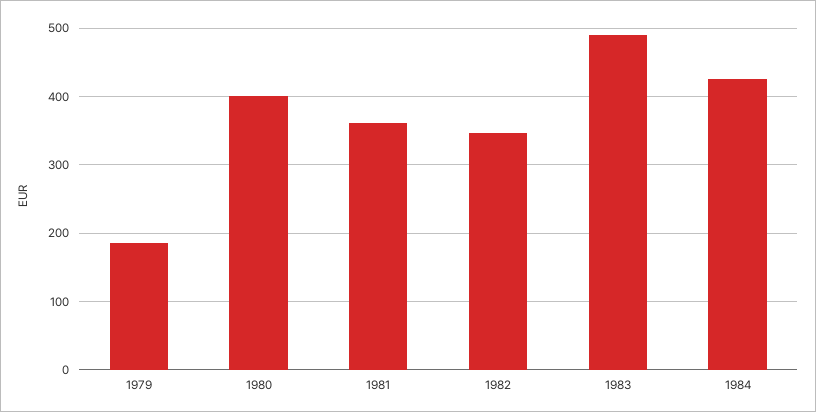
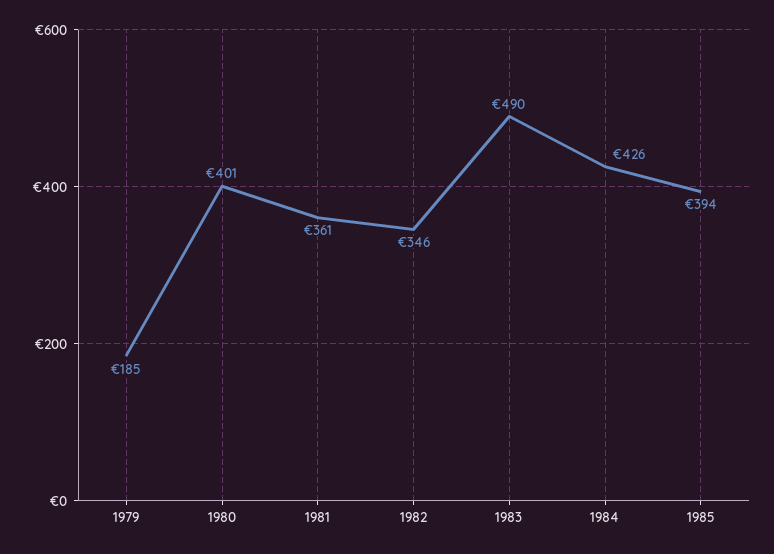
1985: none -> 394

